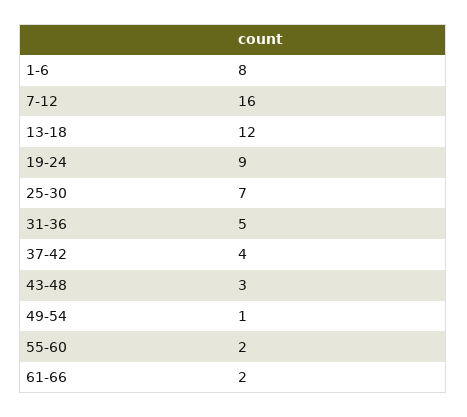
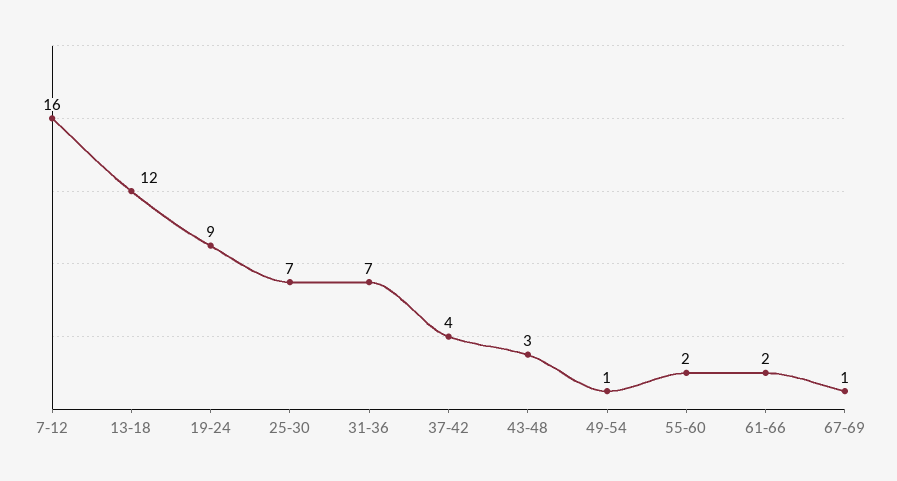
1-6: 8 -> none
31-36: 5 -> 7
67-69: none -> 1

